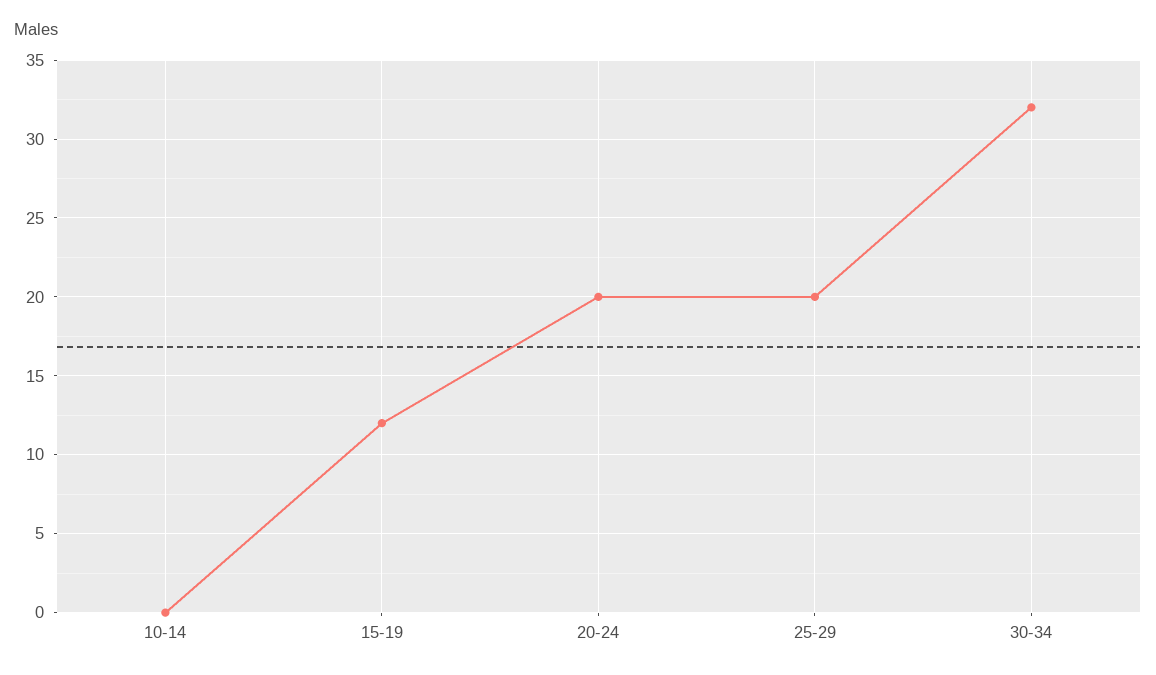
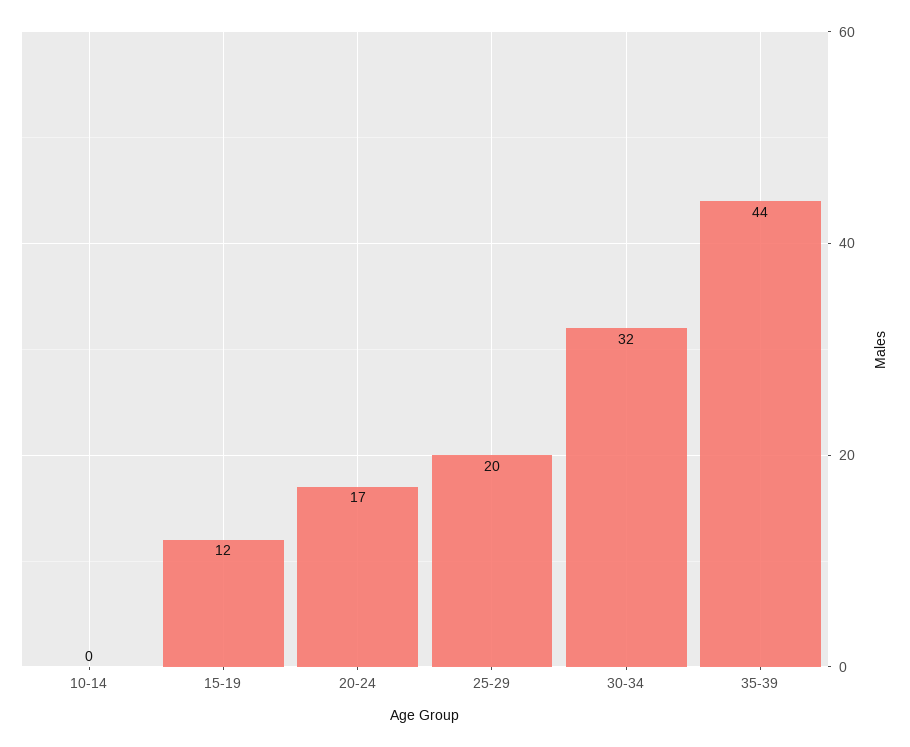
20-24: 20 -> 17
35-39: none -> 44

